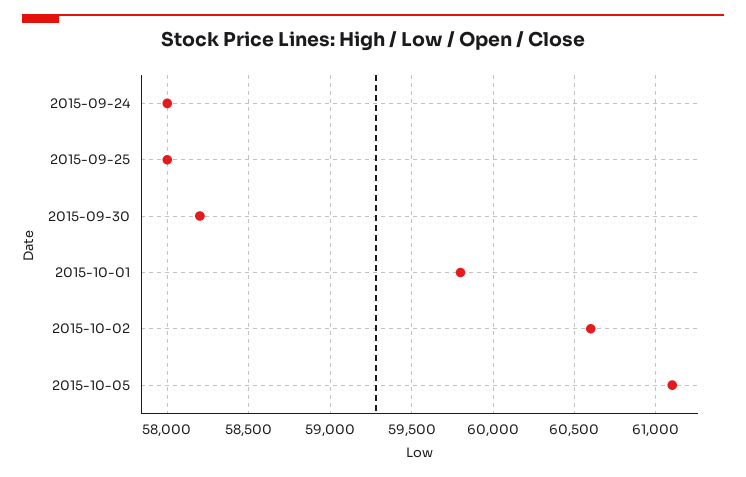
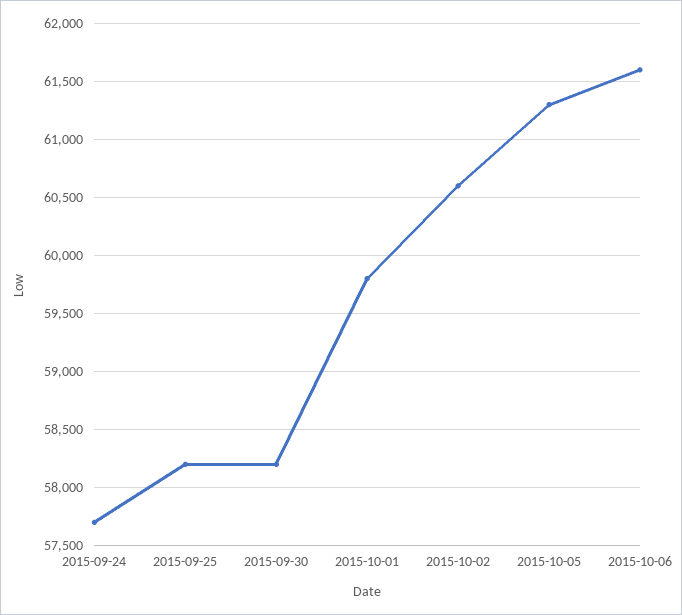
2015-09-24: 58000 -> 57700
2015-09-25: 58000 -> 58200
2015-10-05: 61100 -> 61300
2015-10-06: none -> 61600

